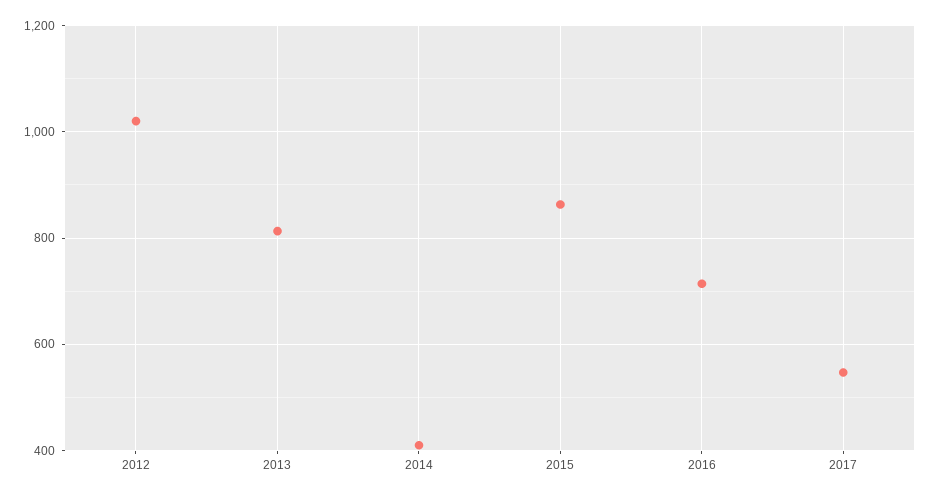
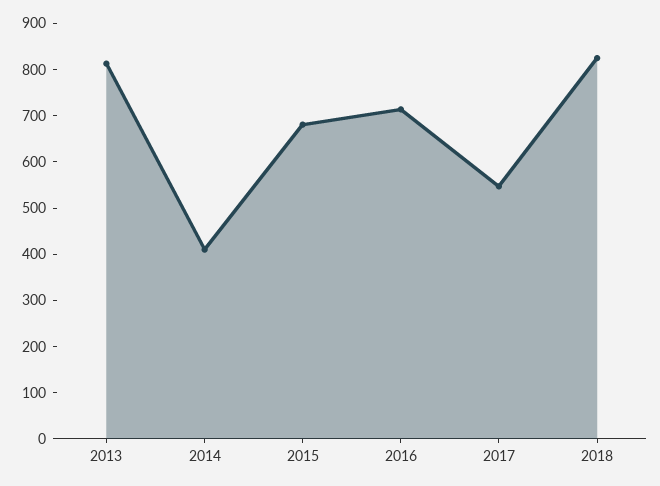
2012: 1020 -> none
2015: 860 -> 680
2018: none -> 820

